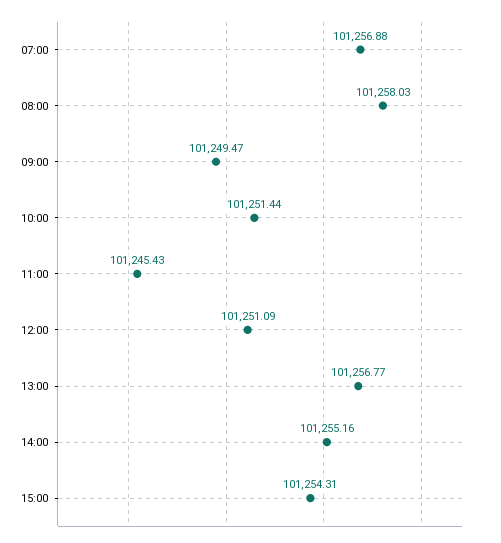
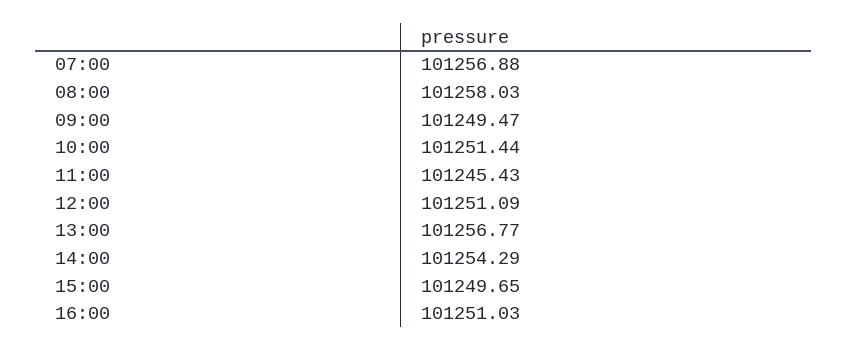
14:00: 101255.16 -> 101254.29
15:00: 101254.31 -> 101249.65
16:00: none -> 101251.03

